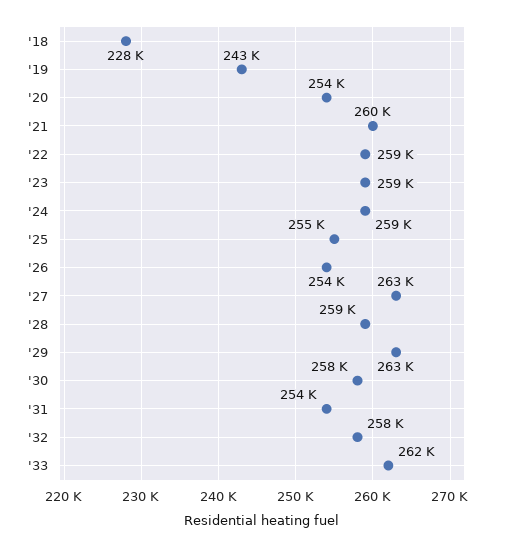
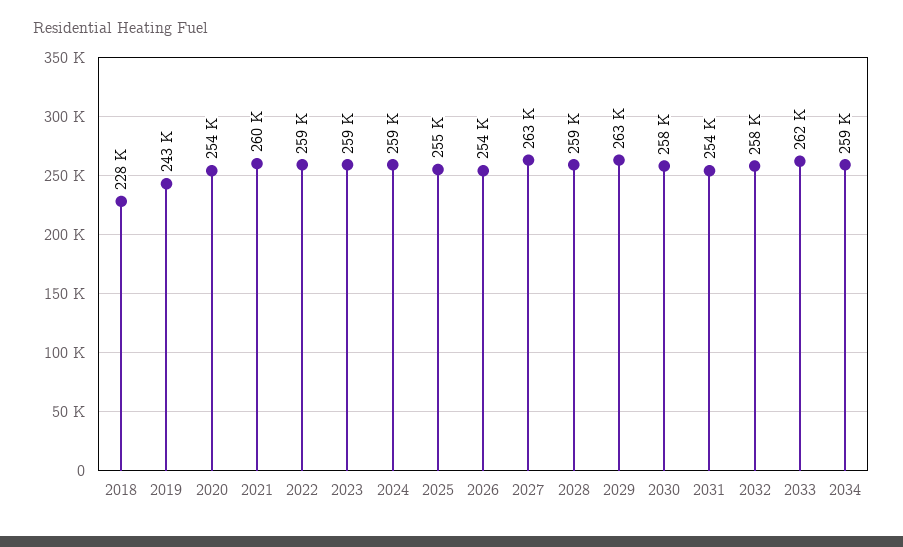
2034: none -> 259000

